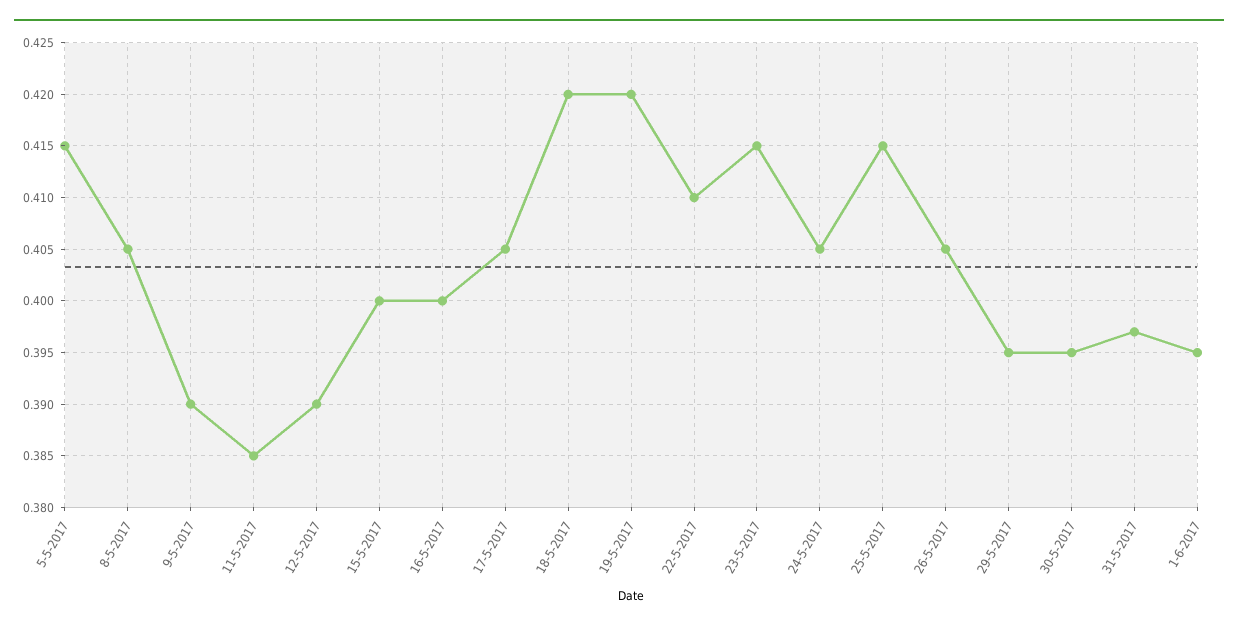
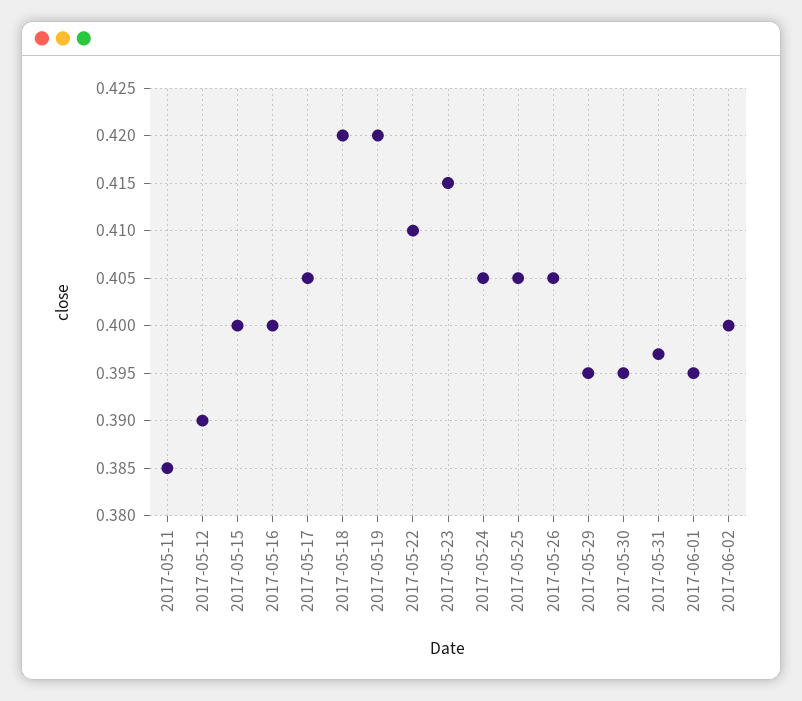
5-5-2017: 0.415 -> none
8-5-2017: 0.405 -> none
9-5-2017: 0.39 -> none
25-5-2017: 0.415 -> 0.405
2017-06-02: none -> 0.4

